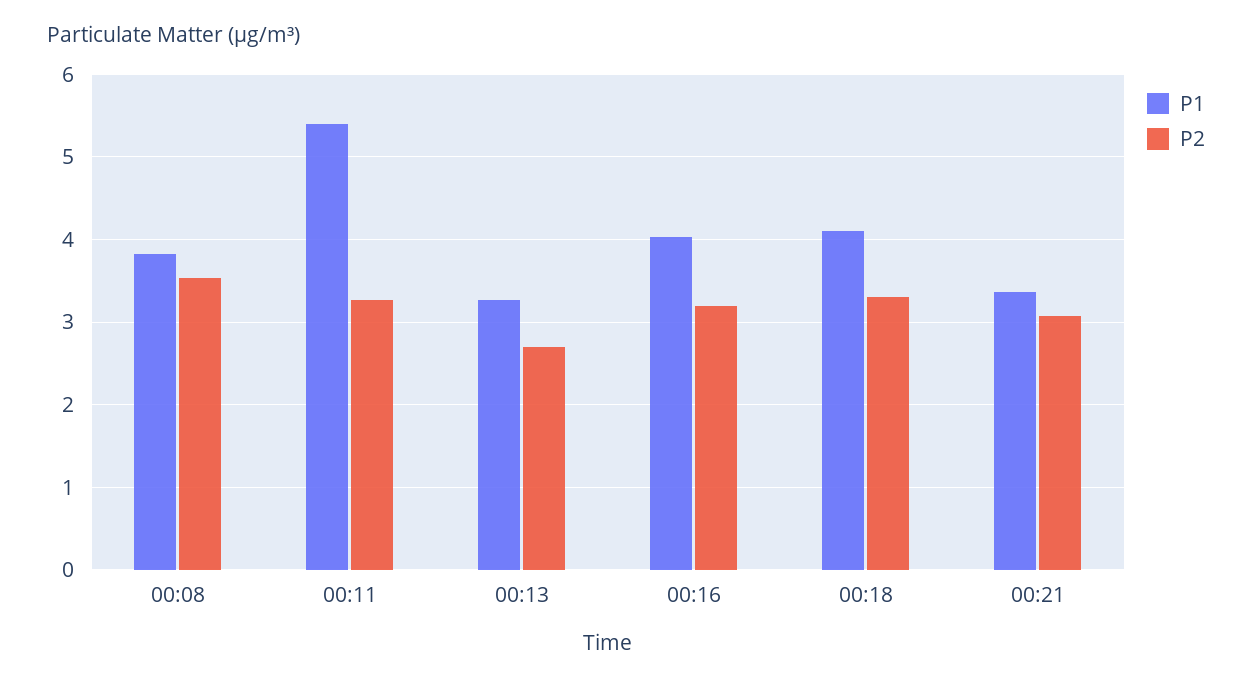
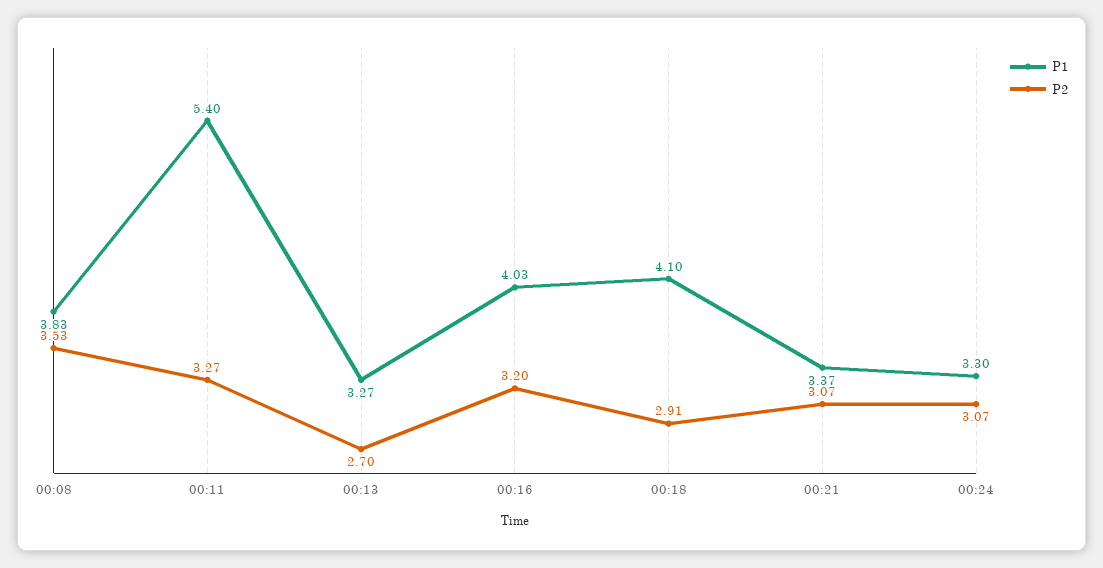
P2, 00:18: 3.3 -> 2.91
P1, 00:24: none -> 3.3
P2, 00:24: none -> 3.07

